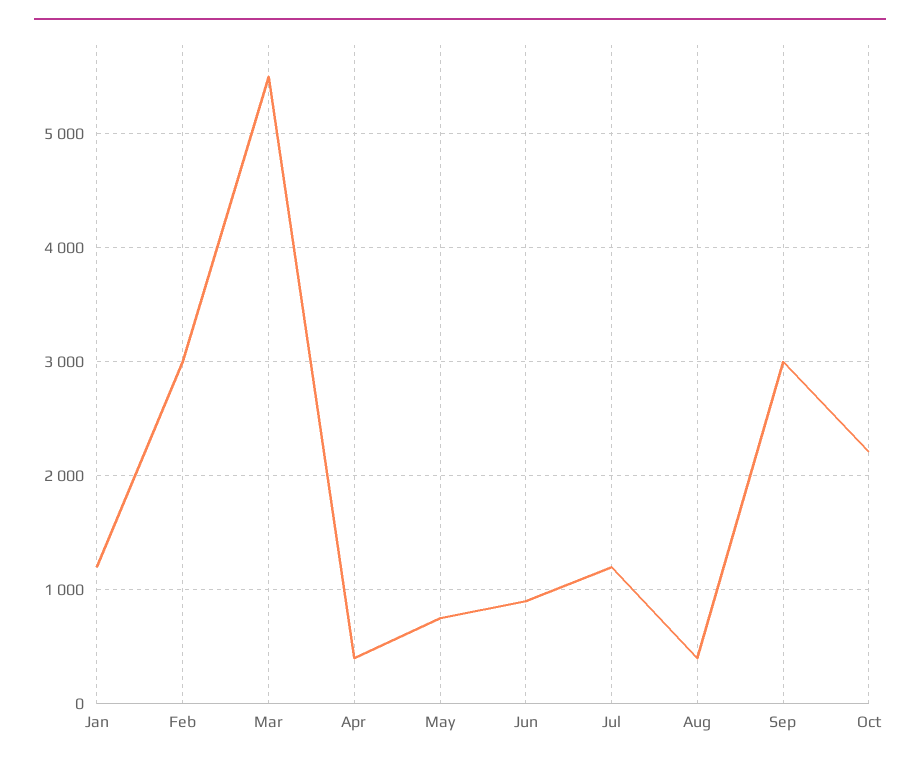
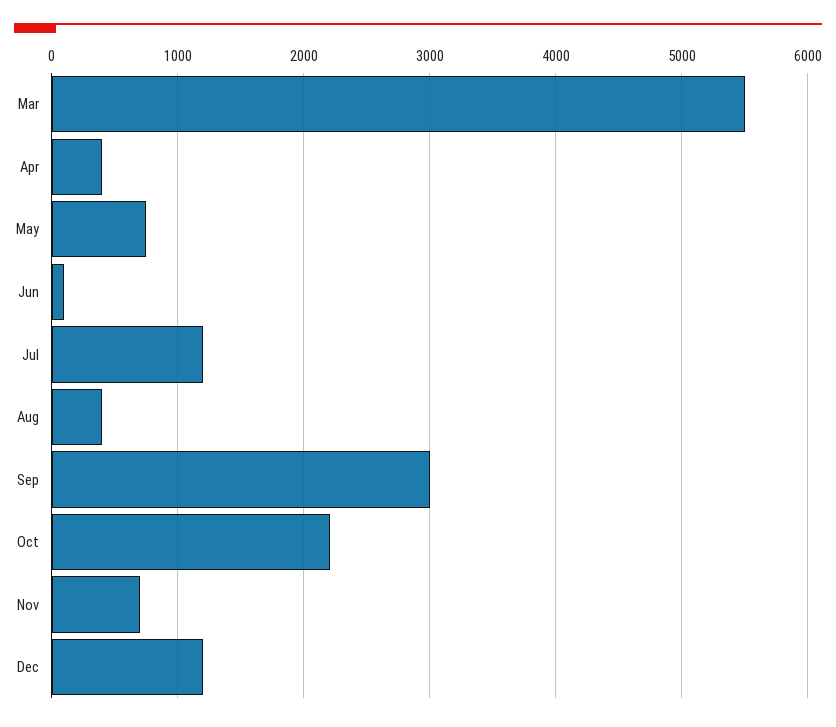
Jan: 1200 -> none
Feb: 3000 -> none
Jun: 900 -> 100
Nov: none -> 700
Dec: none -> 1200

